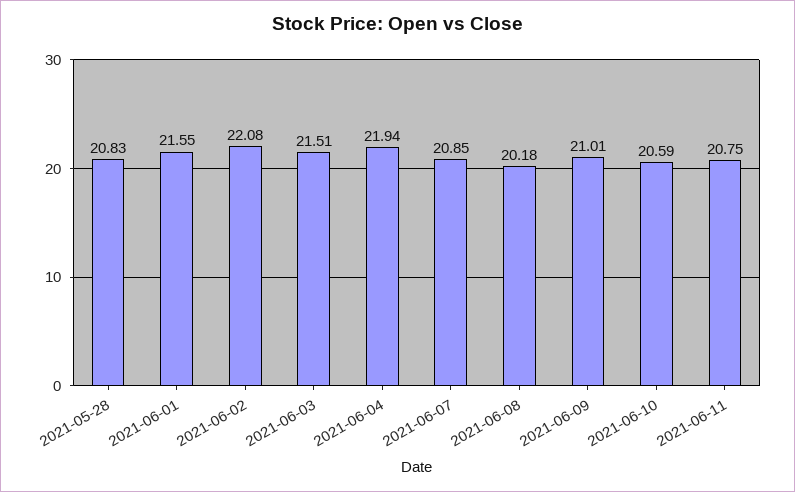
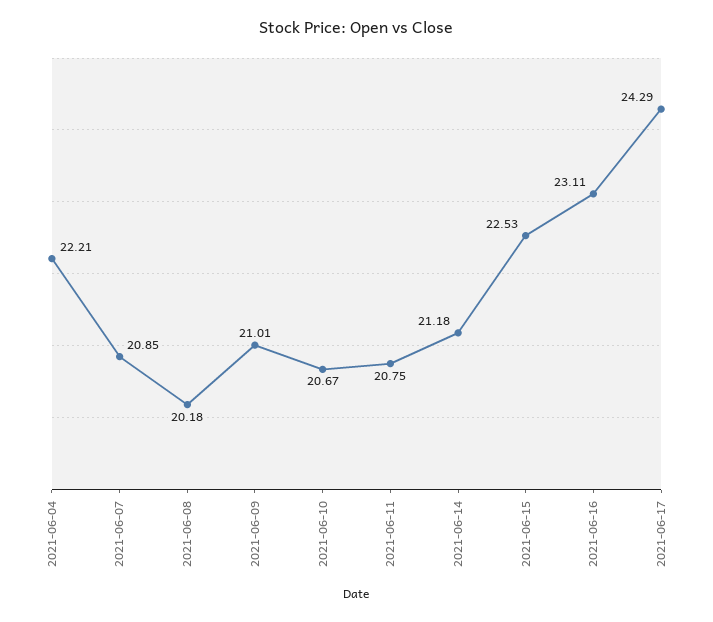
2021-05-28: 20.83 -> none
2021-06-01: 21.55 -> none
2021-06-02: 22.08 -> none
2021-06-03: 21.51 -> none
2021-06-04: 21.94 -> 22.21
2021-06-10: 20.59 -> 20.67
2021-06-14: none -> 21.18
2021-06-15: none -> 22.53
2021-06-16: none -> 23.11
2021-06-17: none -> 24.29

